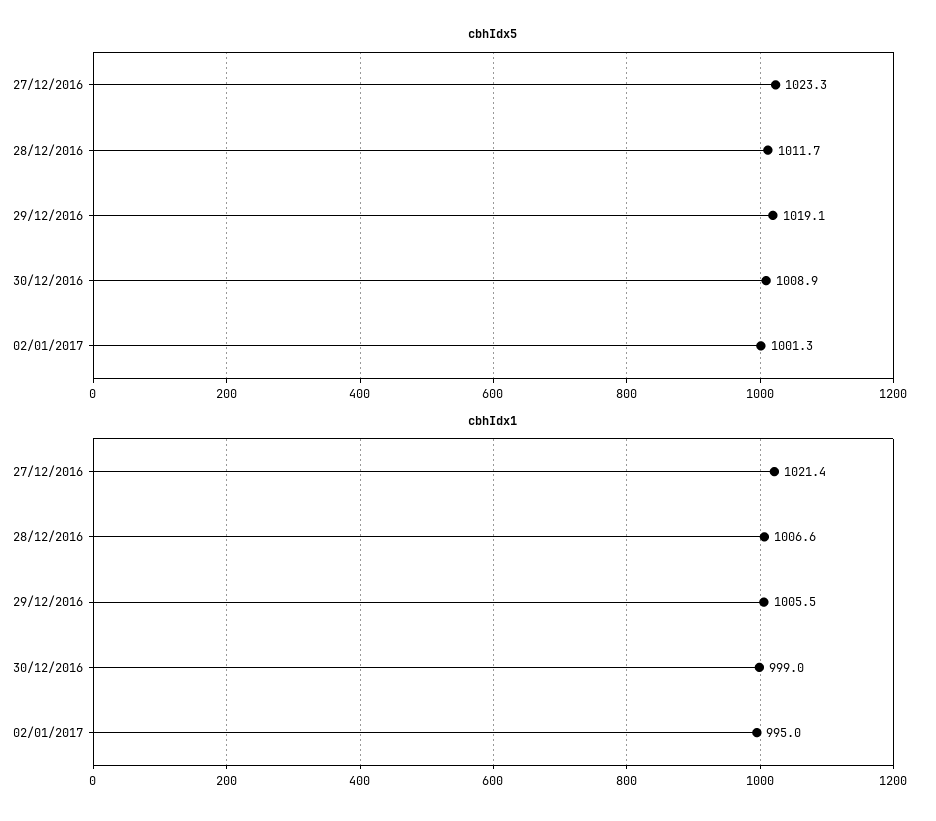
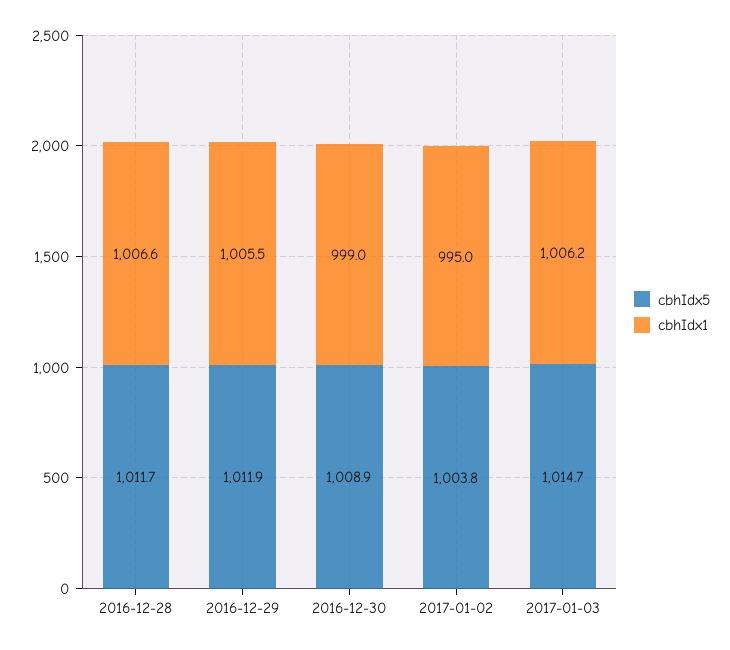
cbhIdx5, 27/12/2016: 1023.3 -> none
cbhIdx5, 29/12/2016: 1019.1 -> 1011.9
cbhIdx5, 02/01/2017: 1001.3 -> 1003.8
cbhIdx1, 27/12/2016: 1021.4 -> none
cbhIdx5, 2017-01-03: none -> 1014.7
cbhIdx1, 2017-01-03: none -> 1006.2

